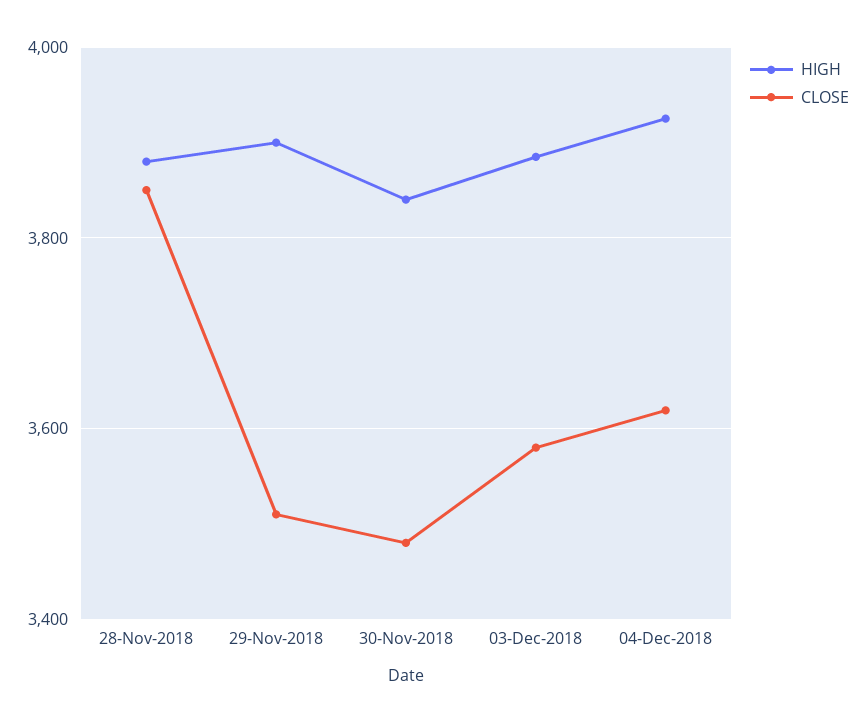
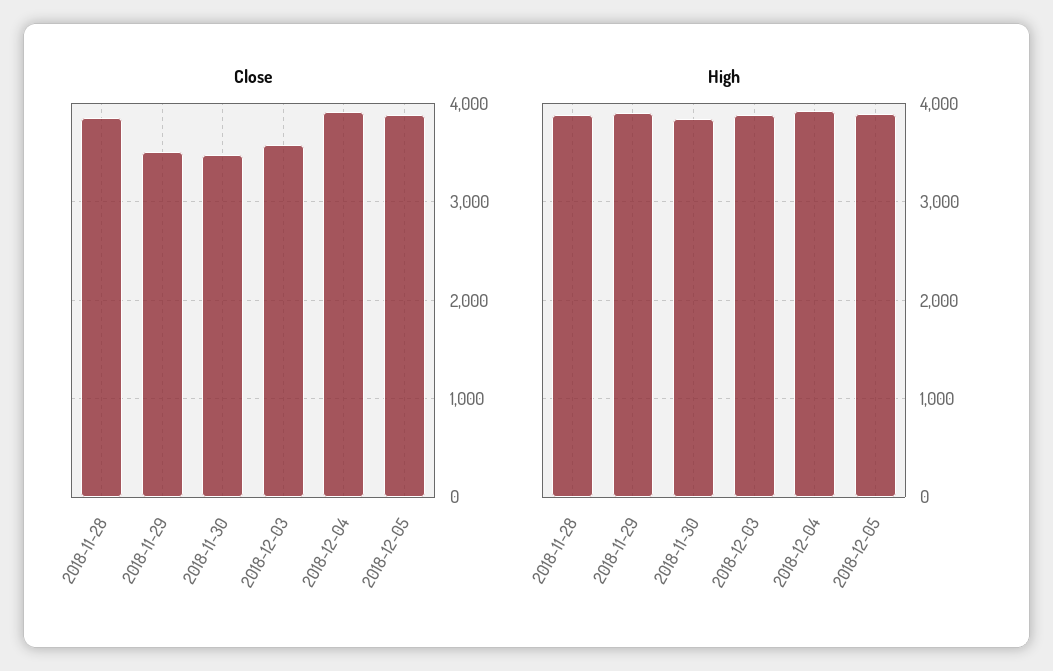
CLOSE, 04-Dec-2018: 3620 -> 3900
CLOSE, 2018-12-05: none -> 3900
HIGH, 2018-12-05: none -> 3900

